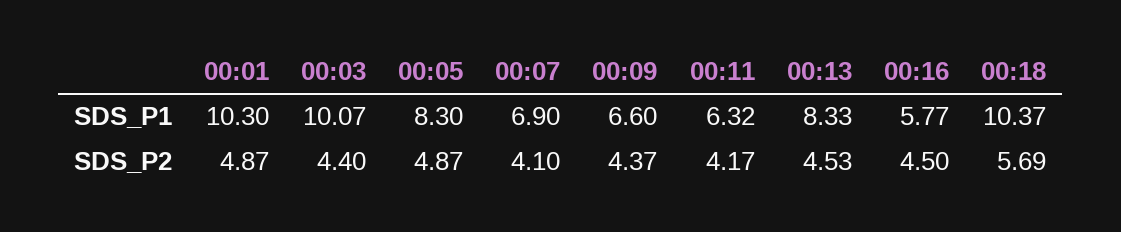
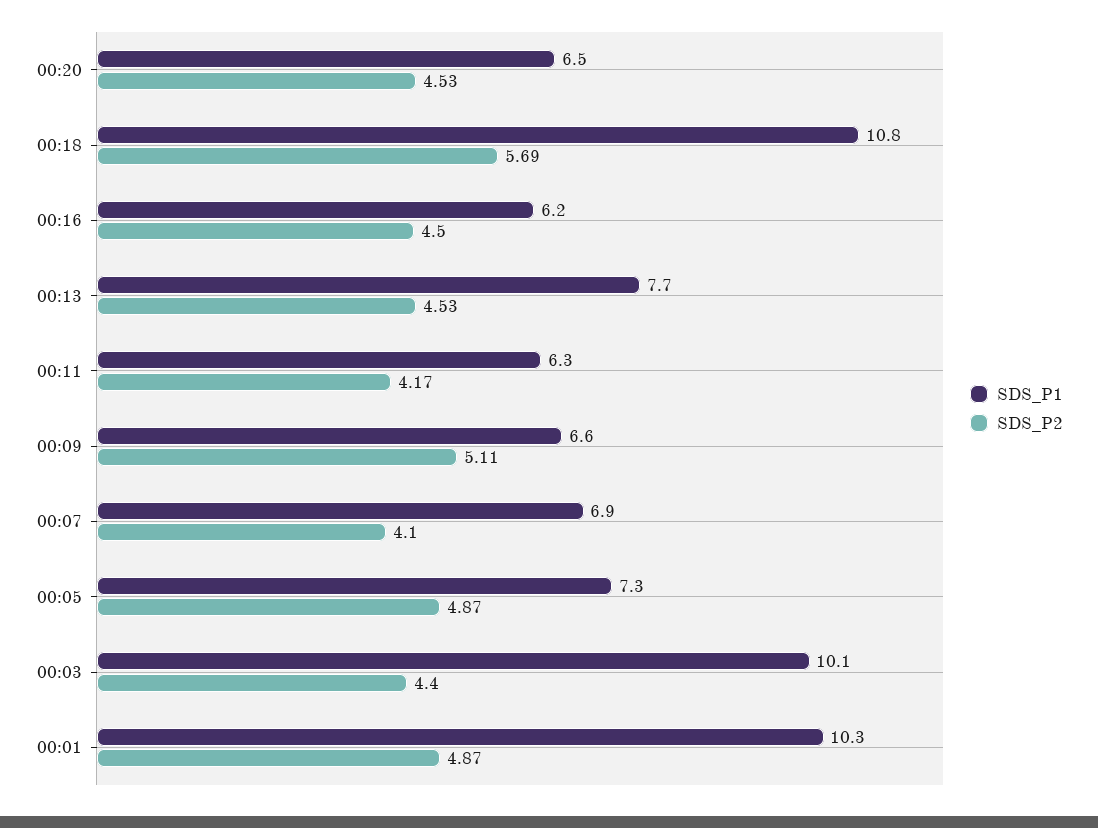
SDS_P1, 00:05: 8.3 -> 7.3
SDS_P1, 00:13: 8.33 -> 7.7
SDS_P1, 00:16: 5.77 -> 6.2
SDS_P1, 00:18: 10.37 -> 10.8
SDS_P2, 00:09: 4.37 -> 5.11
SDS_P1, 00:20: none -> 6.5
SDS_P2, 00:20: none -> 4.53

